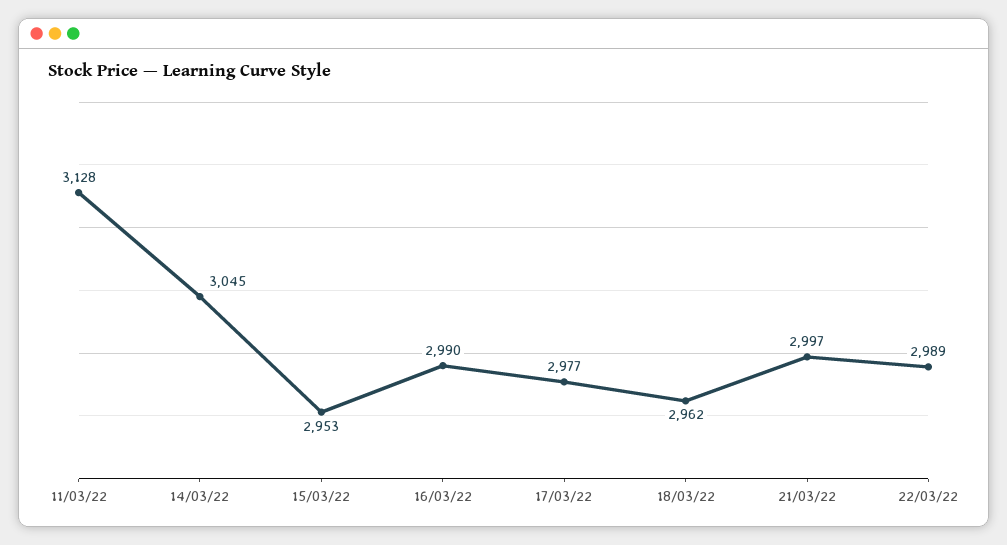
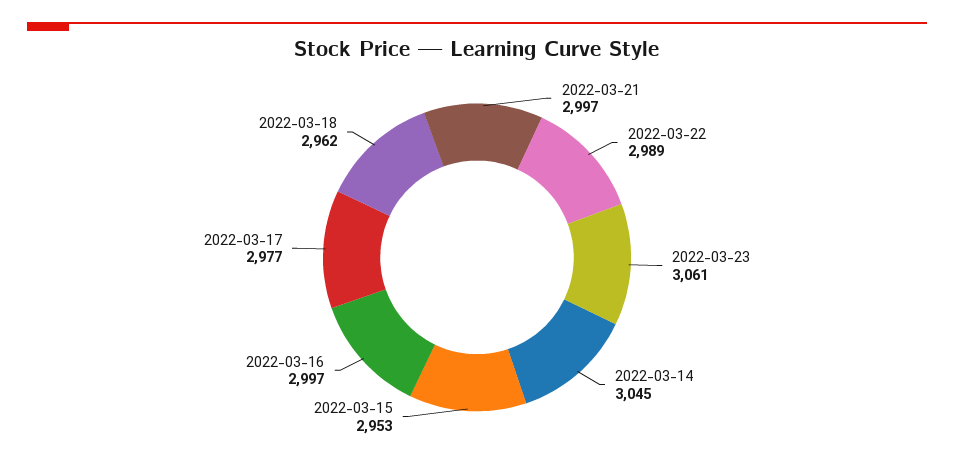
11/03/22: 3128 -> none
16/03/22: 2990 -> 2997
2022-03-23: none -> 3061

